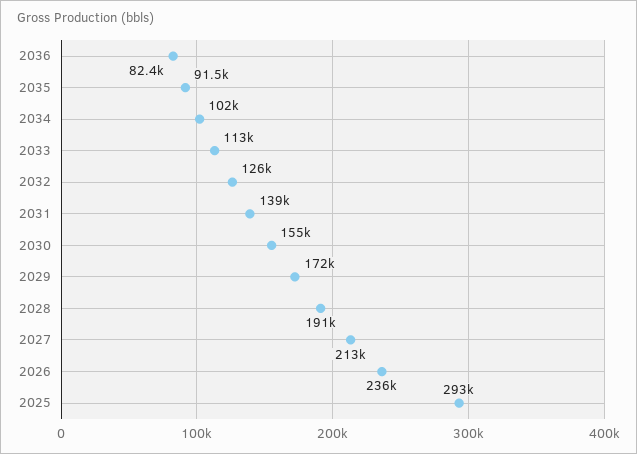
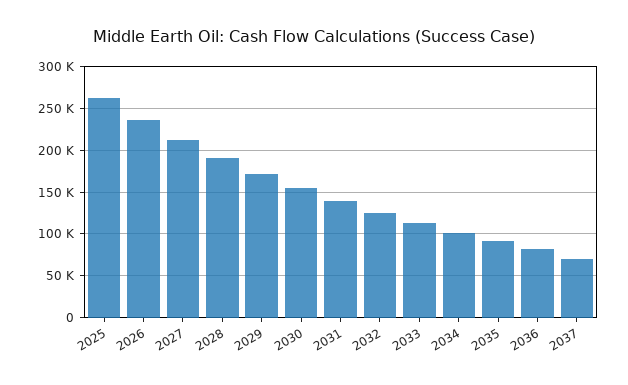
2025: 293000 -> 260000
2037: none -> 70000

